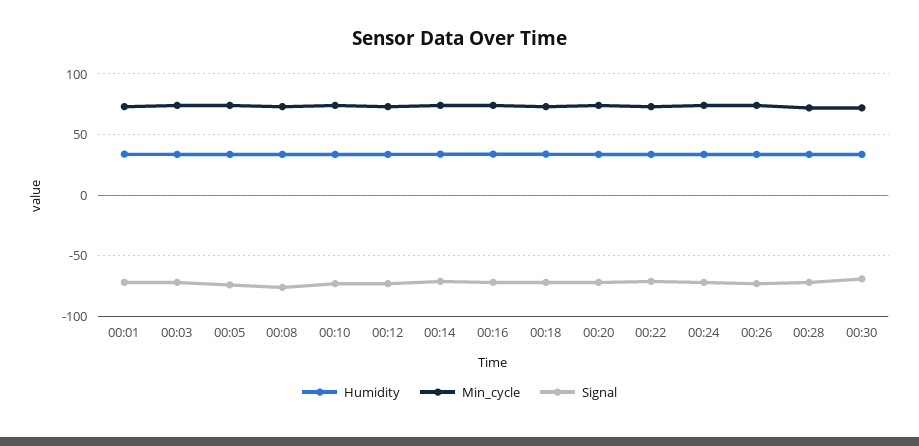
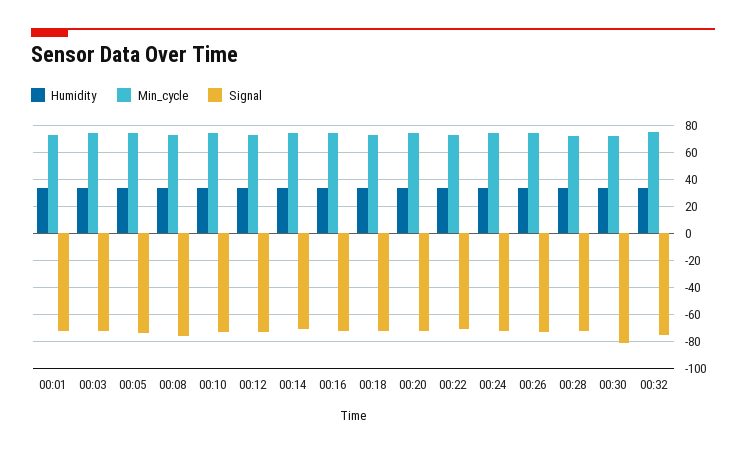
Signal, 00:30: -70 -> -80
Humidity, 00:32: none -> 35
Min_cycle, 00:32: none -> 75
Signal, 00:32: none -> -75

